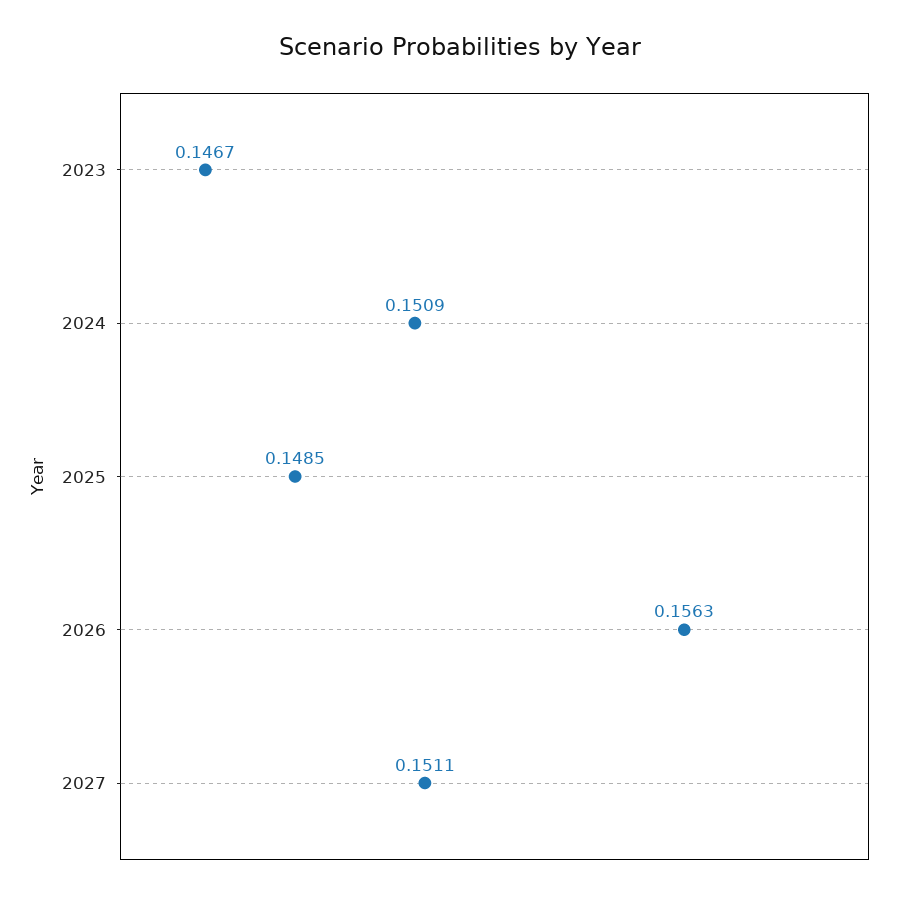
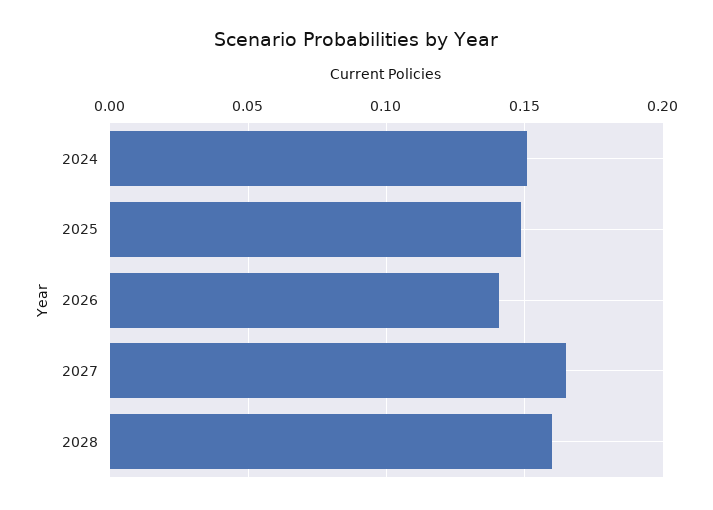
2023: 0.1467 -> none
2026: 0.1563 -> 0.14
2027: 0.1511 -> 0.165
2028: none -> 0.16

